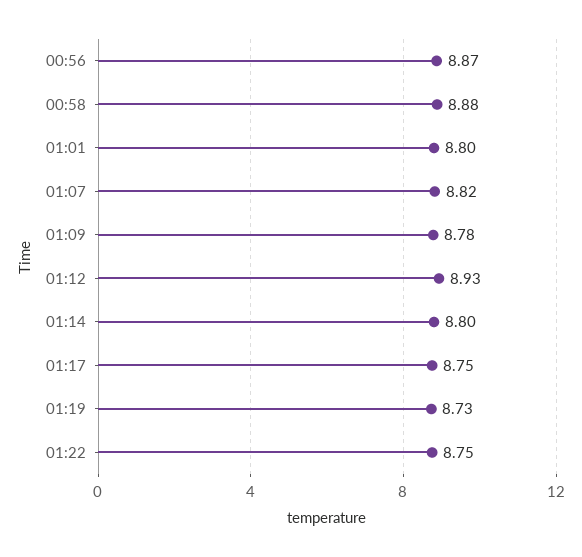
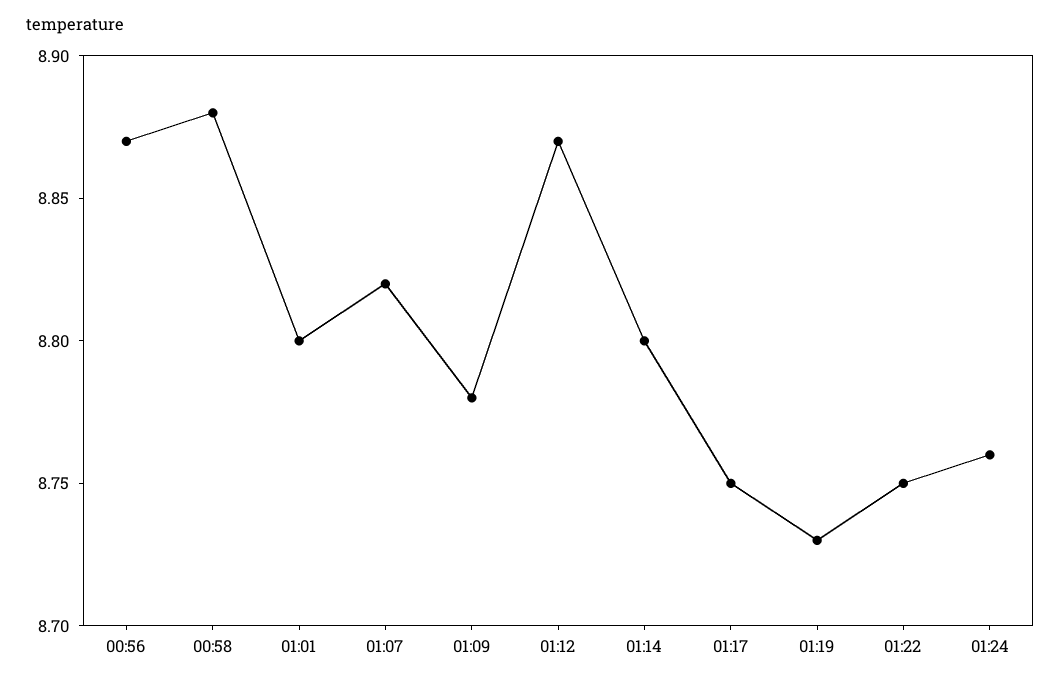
01:12: 8.93 -> 8.87
01:24: none -> 8.76

